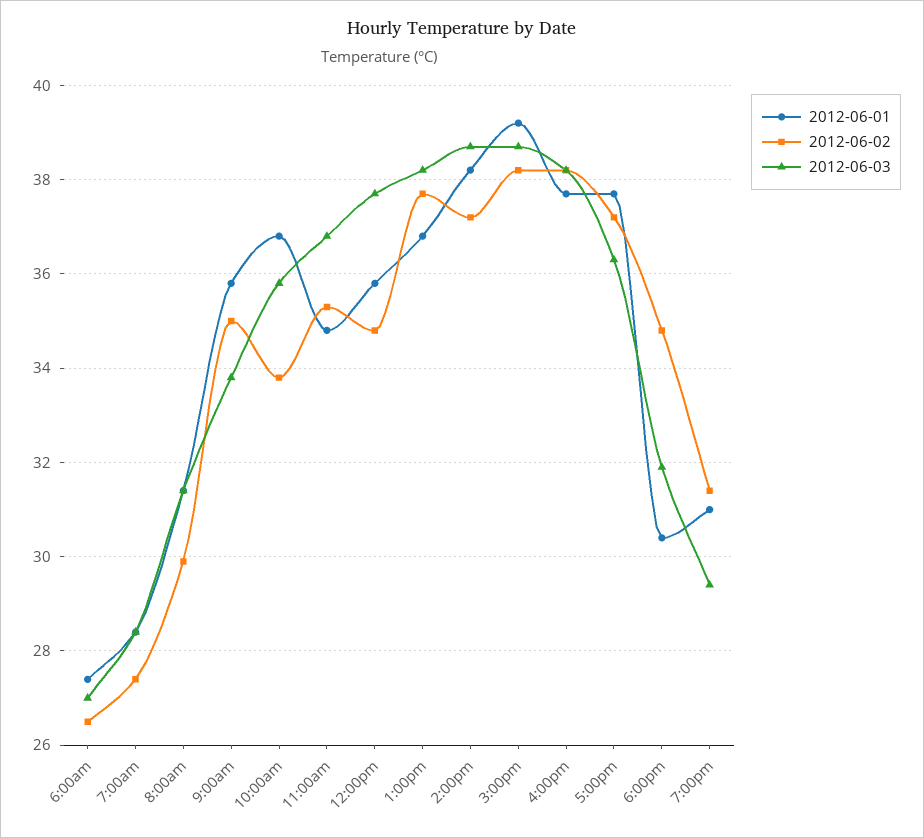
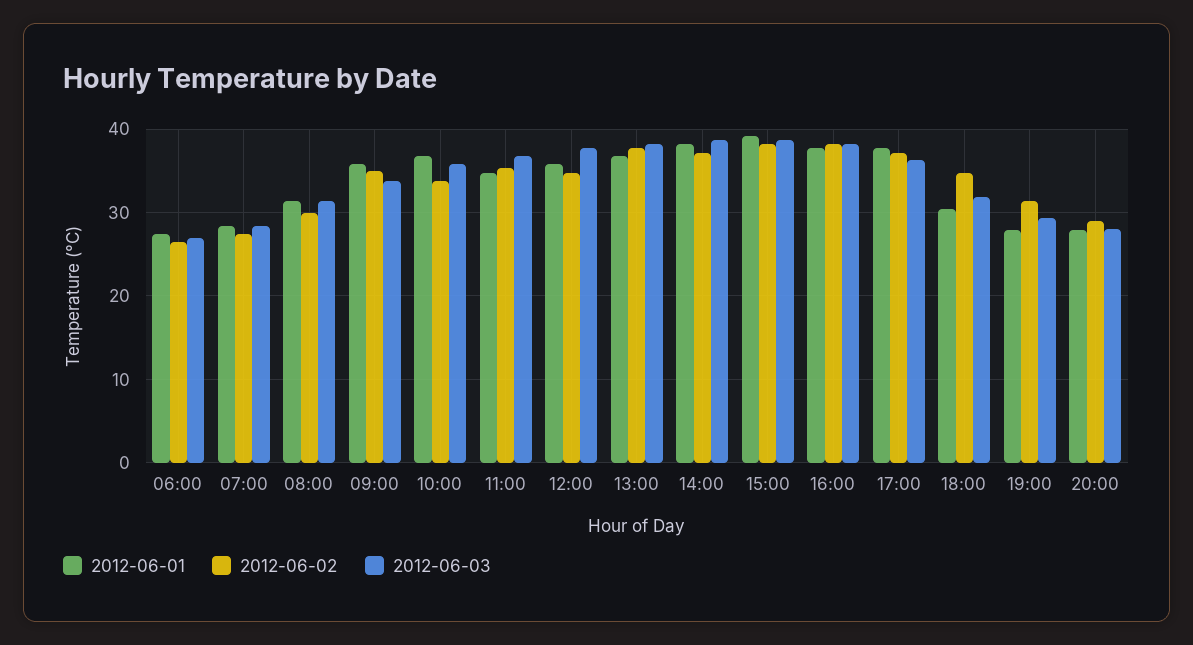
2012-06-01, 7:00pm: 31 -> 28
2012-06-01, 20:00: none -> 28
2012-06-02, 20:00: none -> 29
2012-06-03, 20:00: none -> 28

